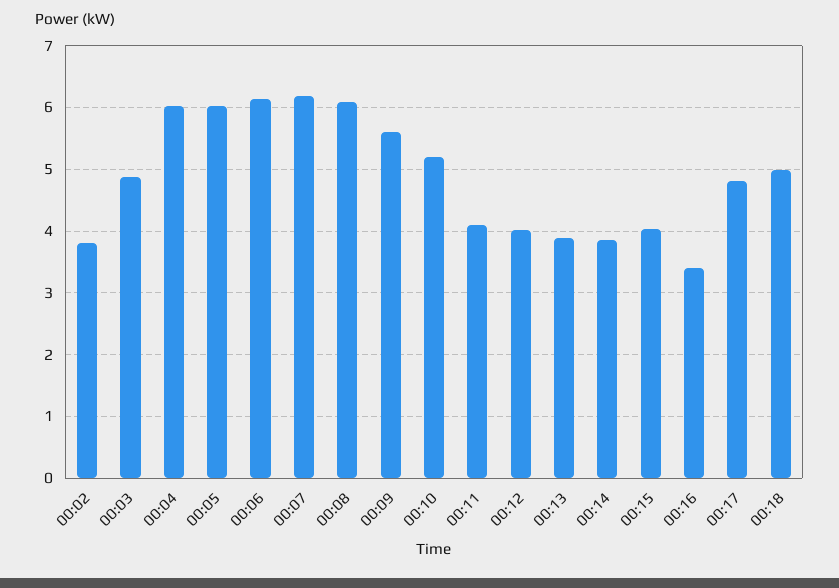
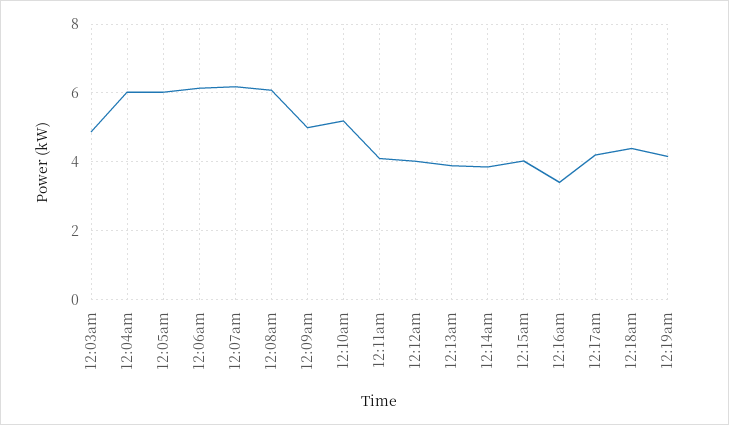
00:02: 3.8 -> none
00:09: 5.6 -> 5
00:17: 4.8 -> 4.2
00:18: 5 -> 4.4
12:19am: none -> 4.2

